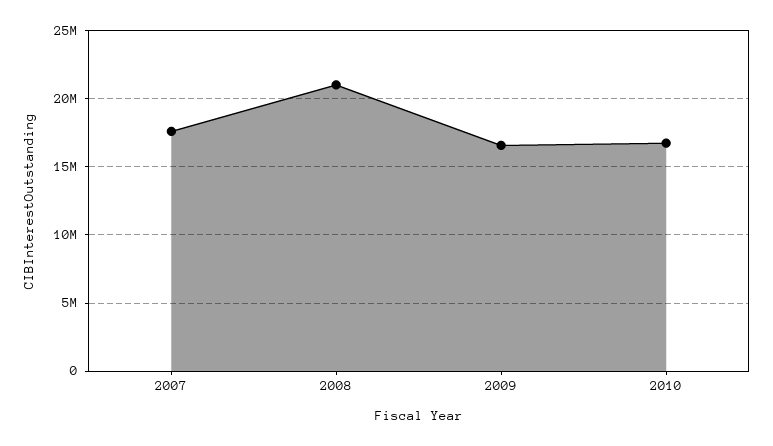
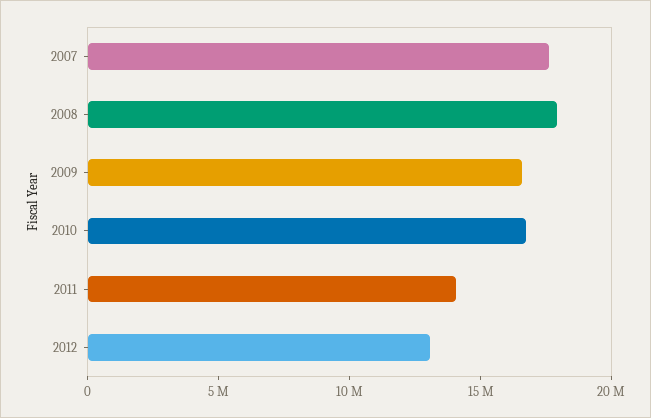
2008: 21000000 -> 18000000
2011: none -> 14000000
2012: none -> 13000000

